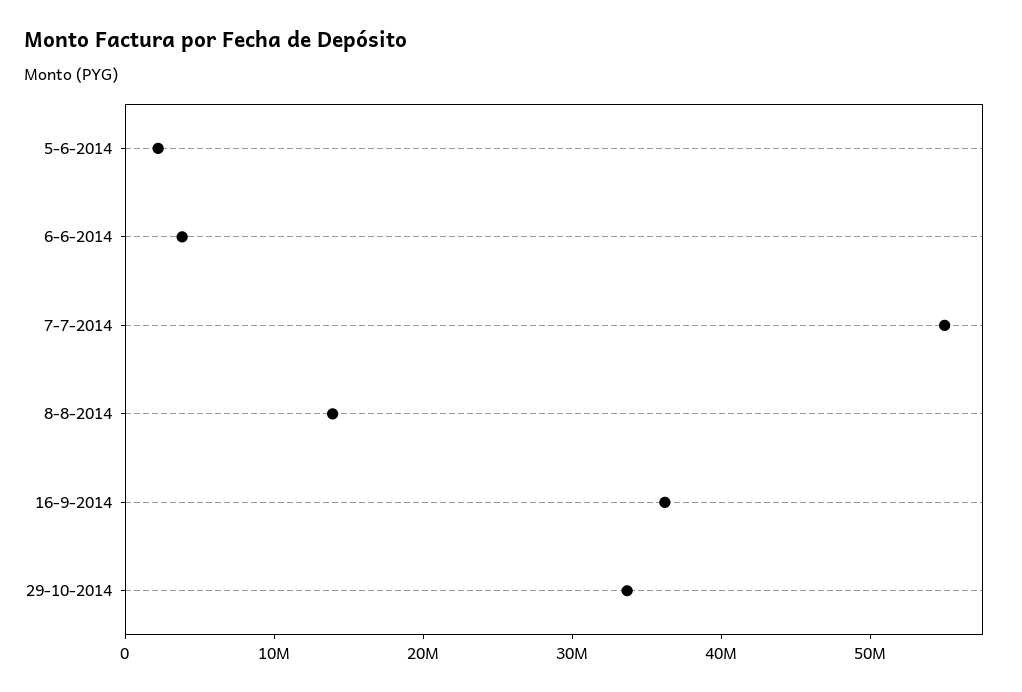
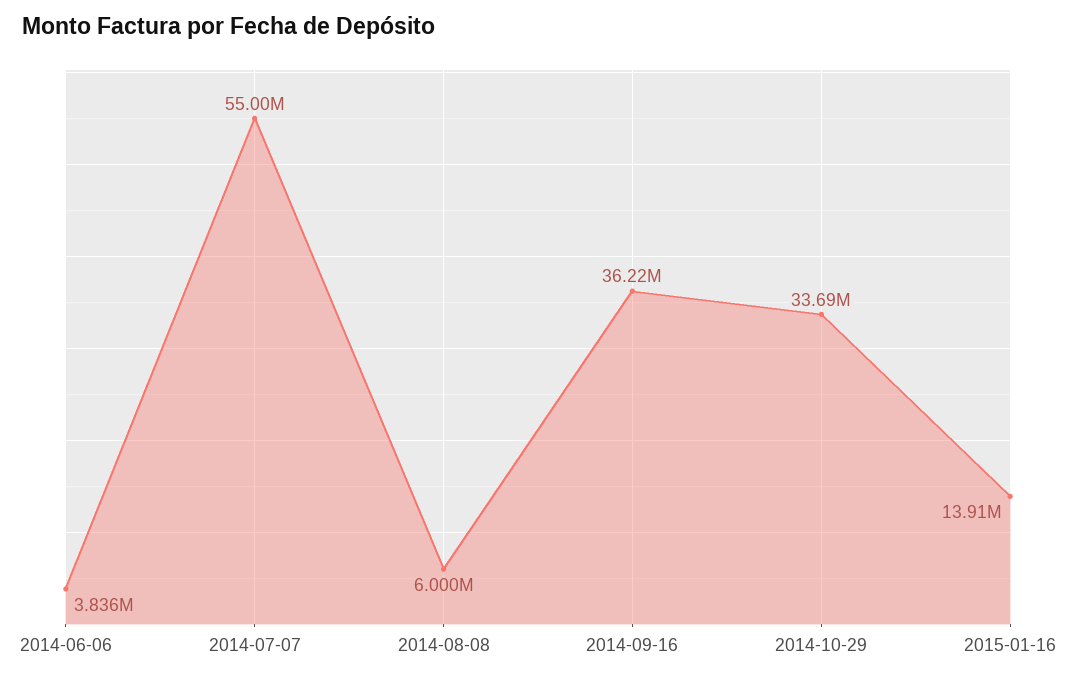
5-6-2014: 2000000 -> none
8-8-2014: 14000000 -> 6000000
2015-01-16: none -> 13910000

